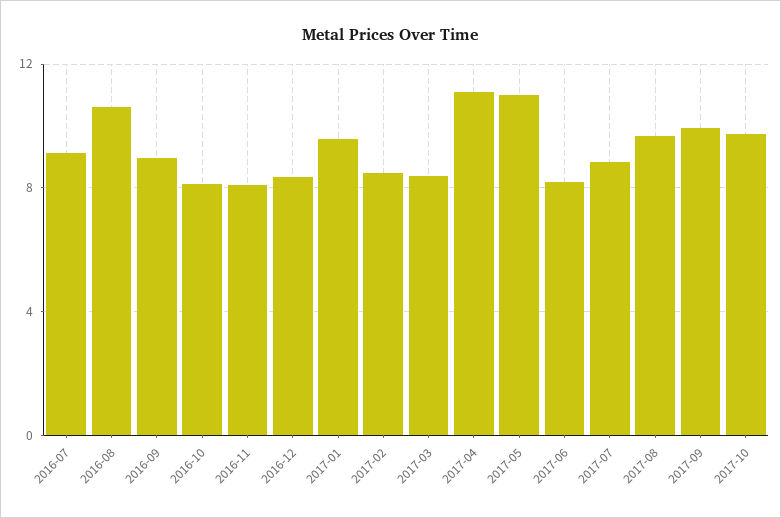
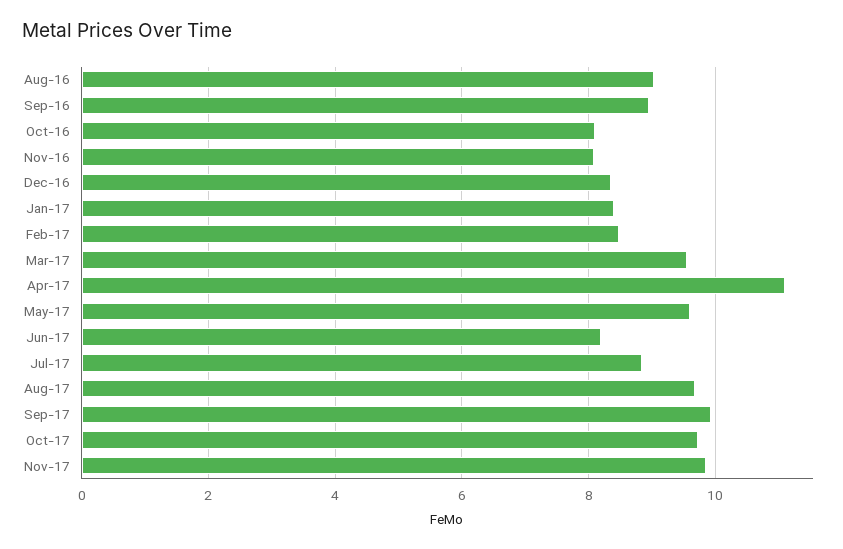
2016-07: 9 -> none
2016-08: 10.5 -> 9
2017-01: 9.5 -> 8.4
2017-03: 8.5 -> 9.6
2017-05: 11 -> 9.6
Nov-17: none -> 9.8

